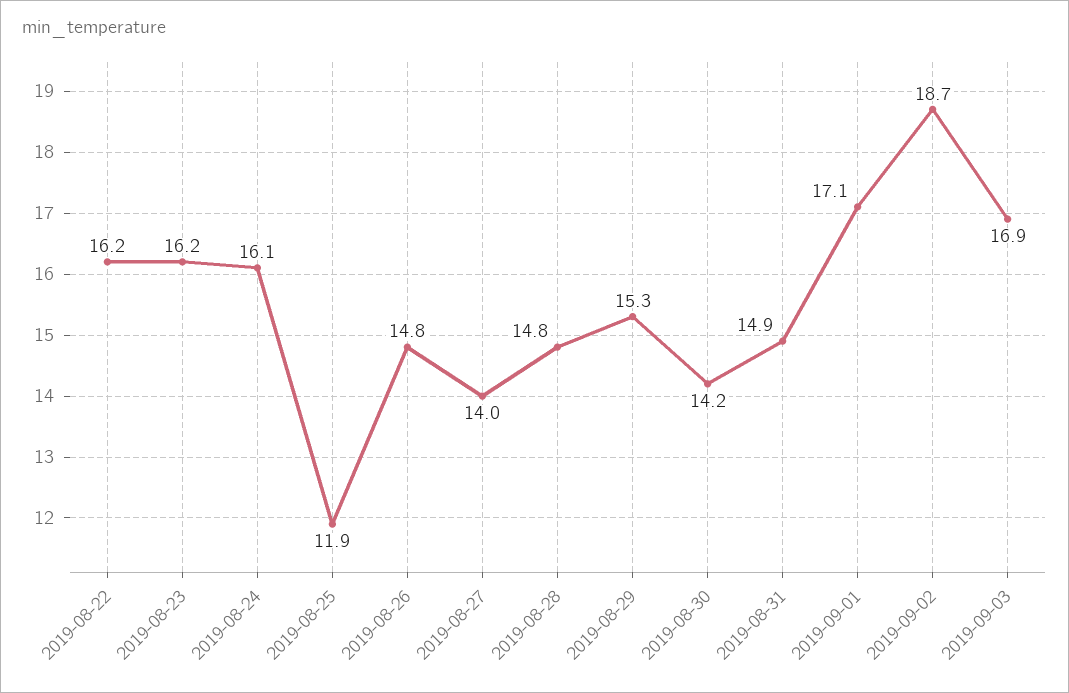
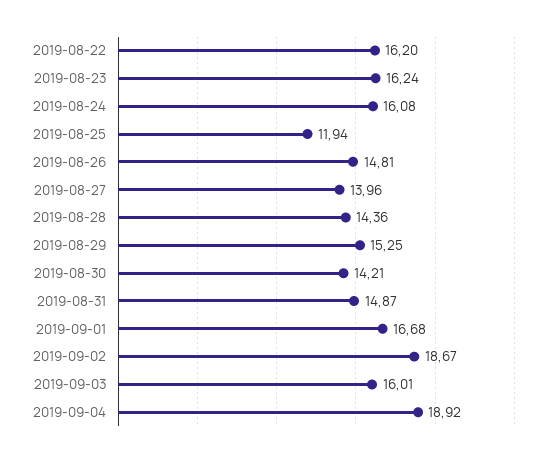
2019-08-28: 14.8 -> 14.36
2019-09-01: 17.1 -> 16.68
2019-09-03: 16.9 -> 16.01
2019-09-04: none -> 18.92

